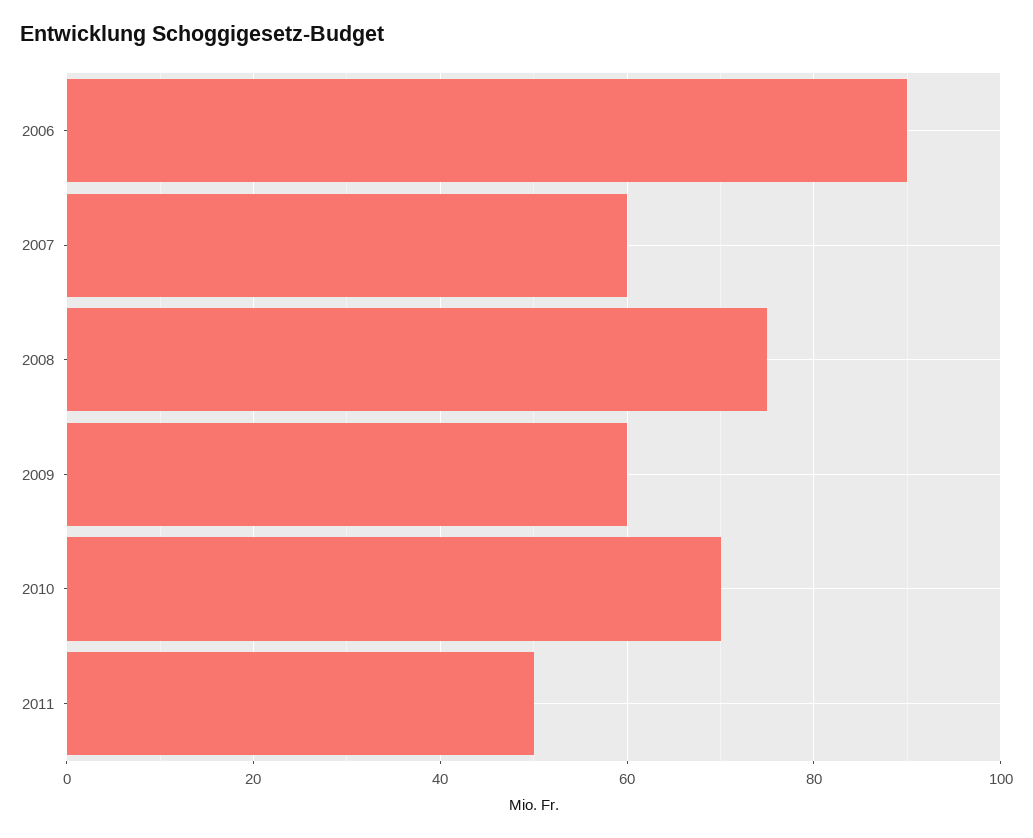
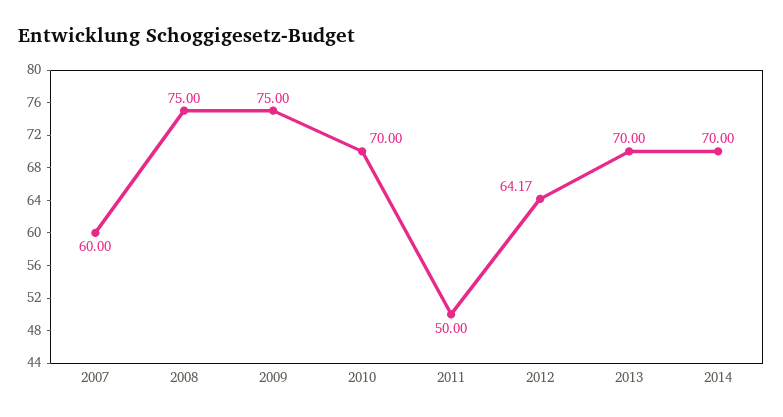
2006: 90 -> none
2009: 60 -> 75
2012: none -> 64.17
2013: none -> 70
2014: none -> 70

